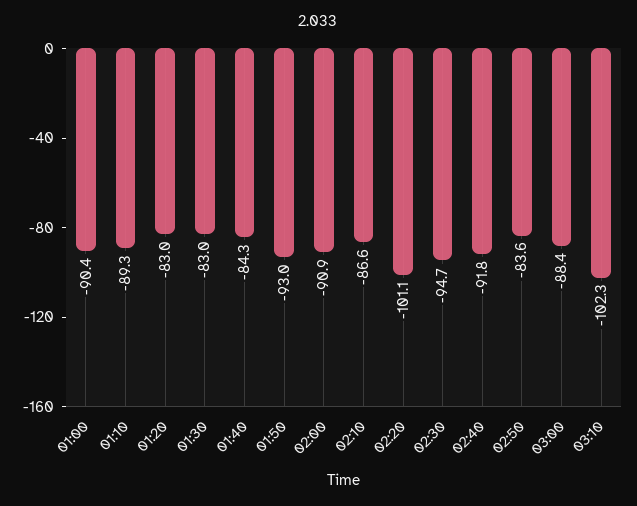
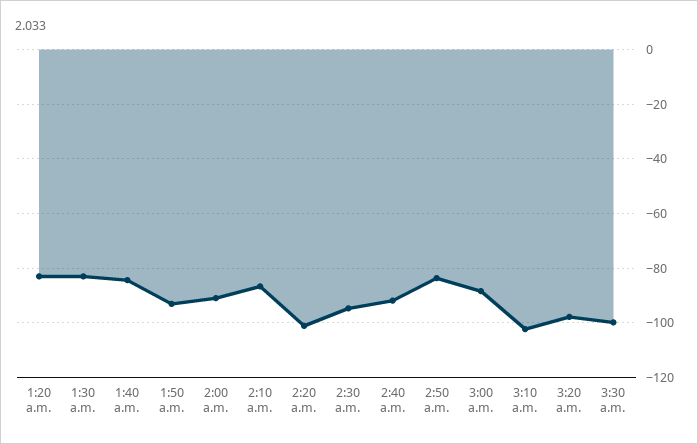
01:00: -90.4 -> none
01:10: -89.3 -> none
3:20 a.m.: none -> -97.5
3:30 a.m.: none -> -100

